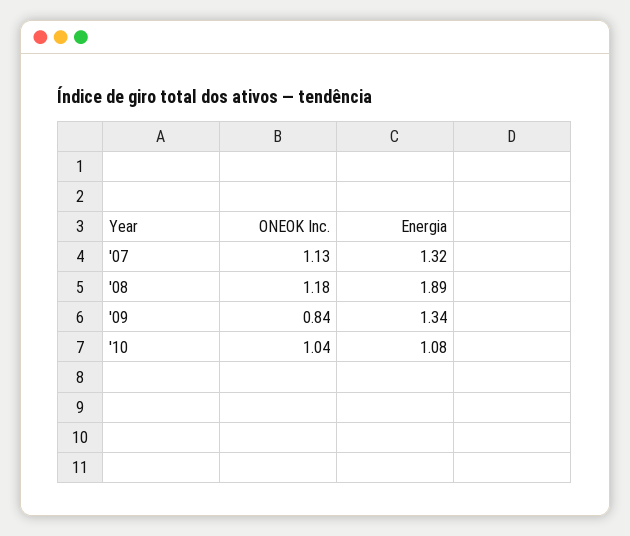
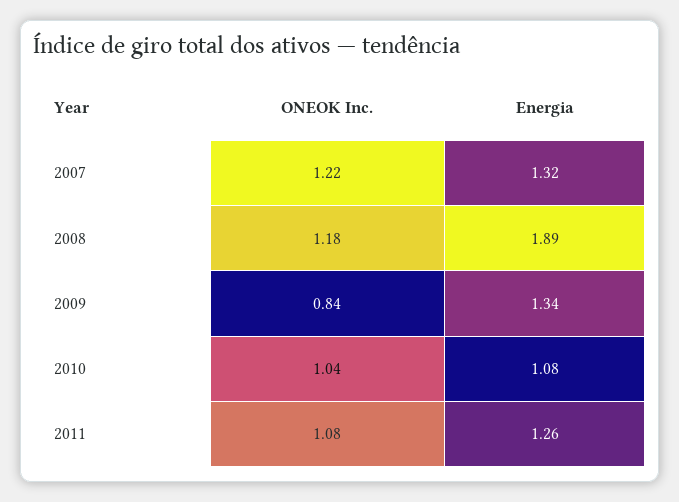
ONEOK Inc., '07: 1.13 -> 1.22
ONEOK Inc., 2011: none -> 1.08
Energia, 2011: none -> 1.26

